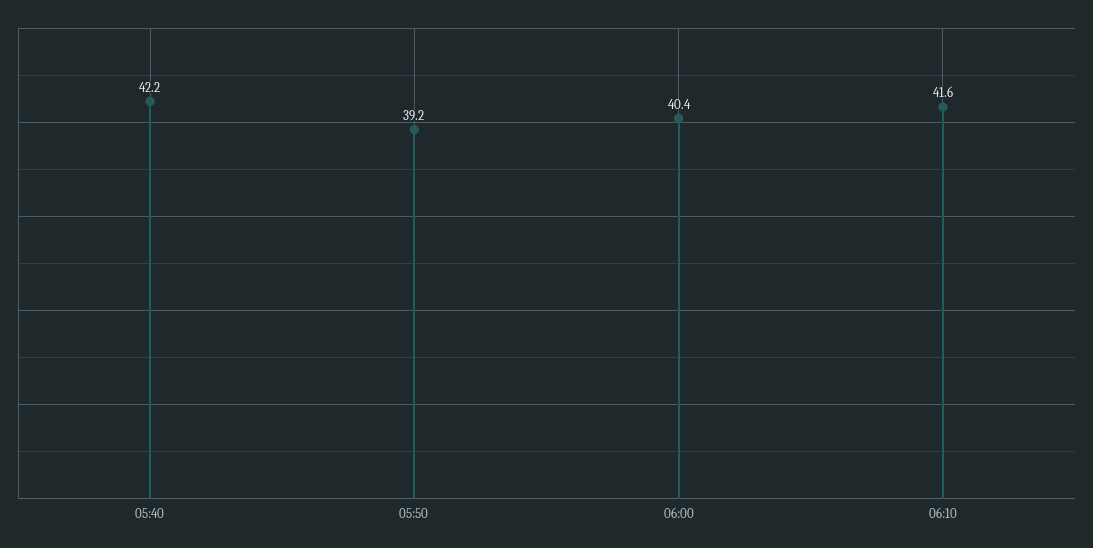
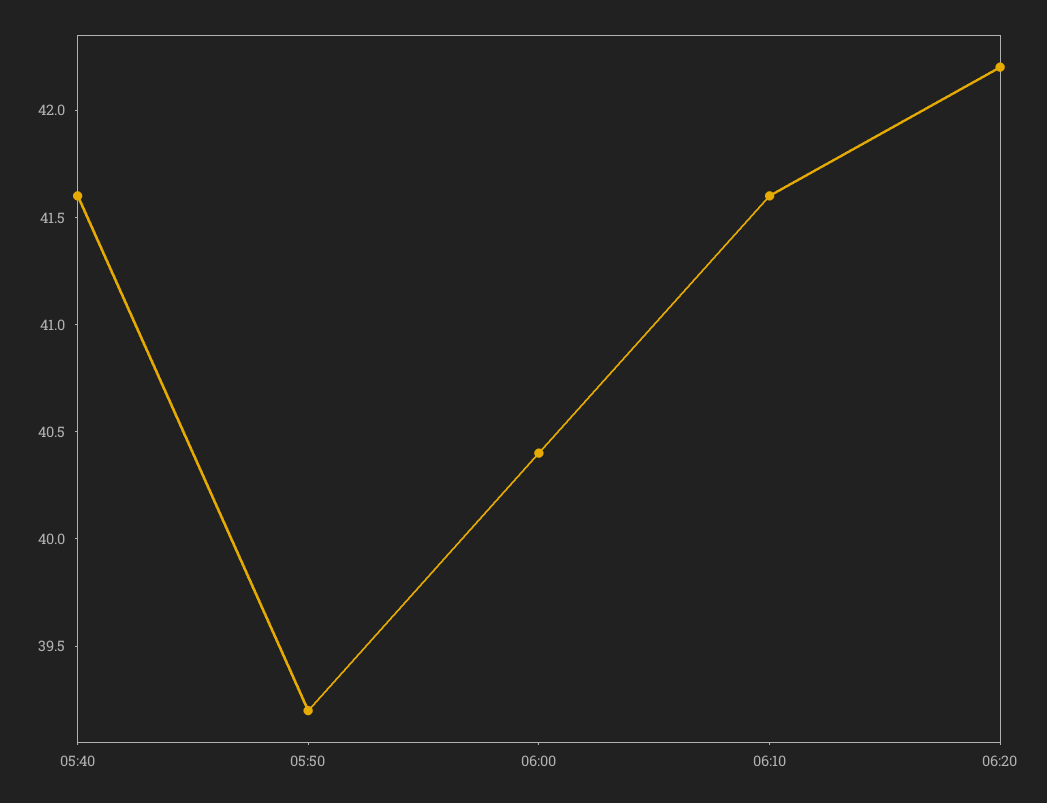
05:40: 42.2 -> 41.6
06:20: none -> 42.2

